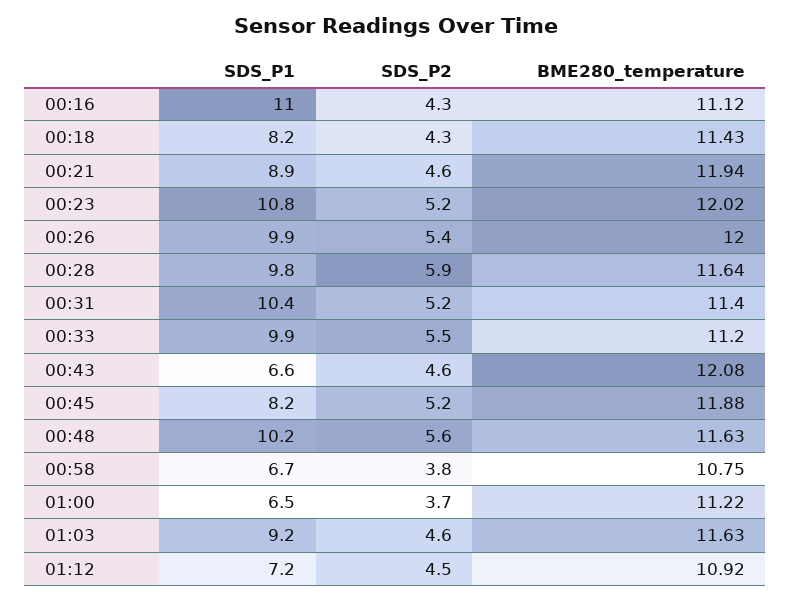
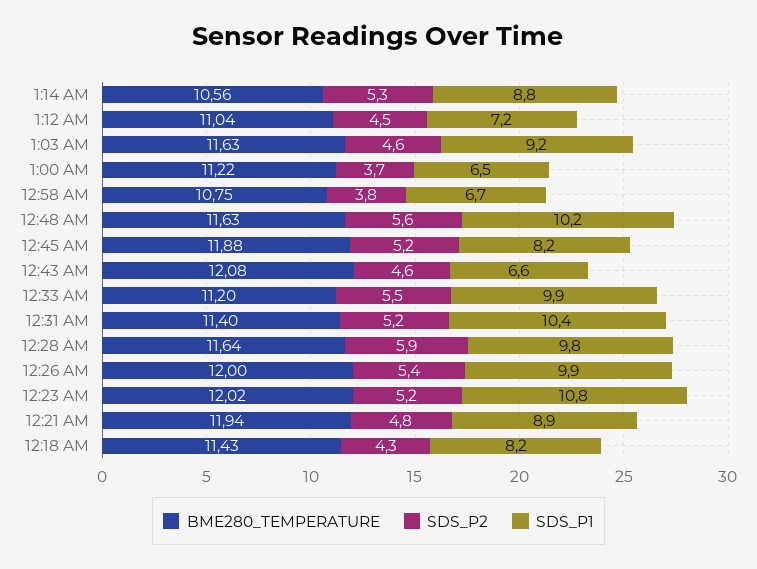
SDS_P1, 00:16: 11 -> none
SDS_P2, 00:16: 4.3 -> none
BME280_temperature, 00:16: 11.12 -> none
SDS_P2, 00:21: 4.6 -> 4.8
BME280_temperature, 01:12: 10.92 -> 11.04
BME280_temperature, 1:14 AM: none -> 10.56
SDS_P2, 1:14 AM: none -> 5.3
SDS_P1, 1:14 AM: none -> 8.8

